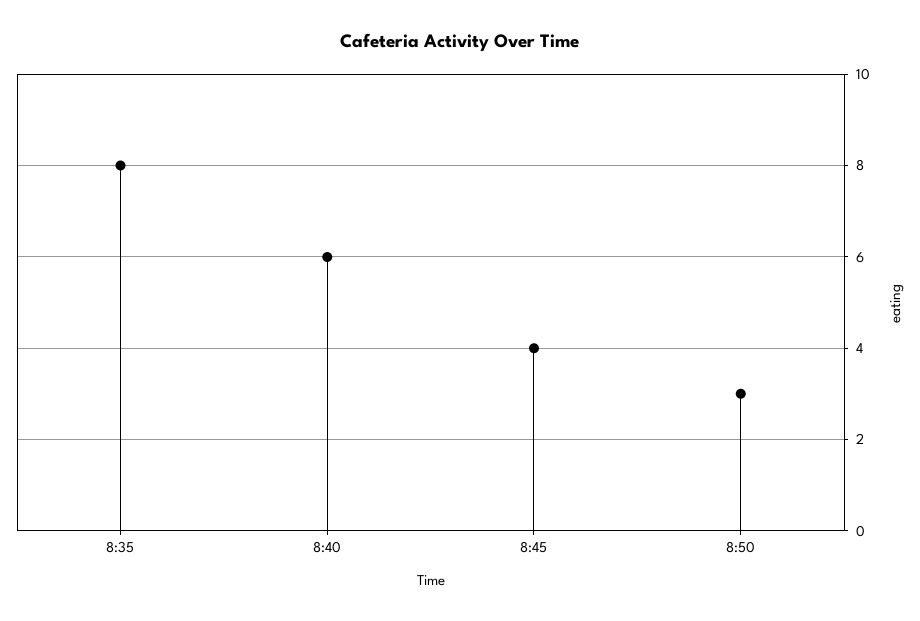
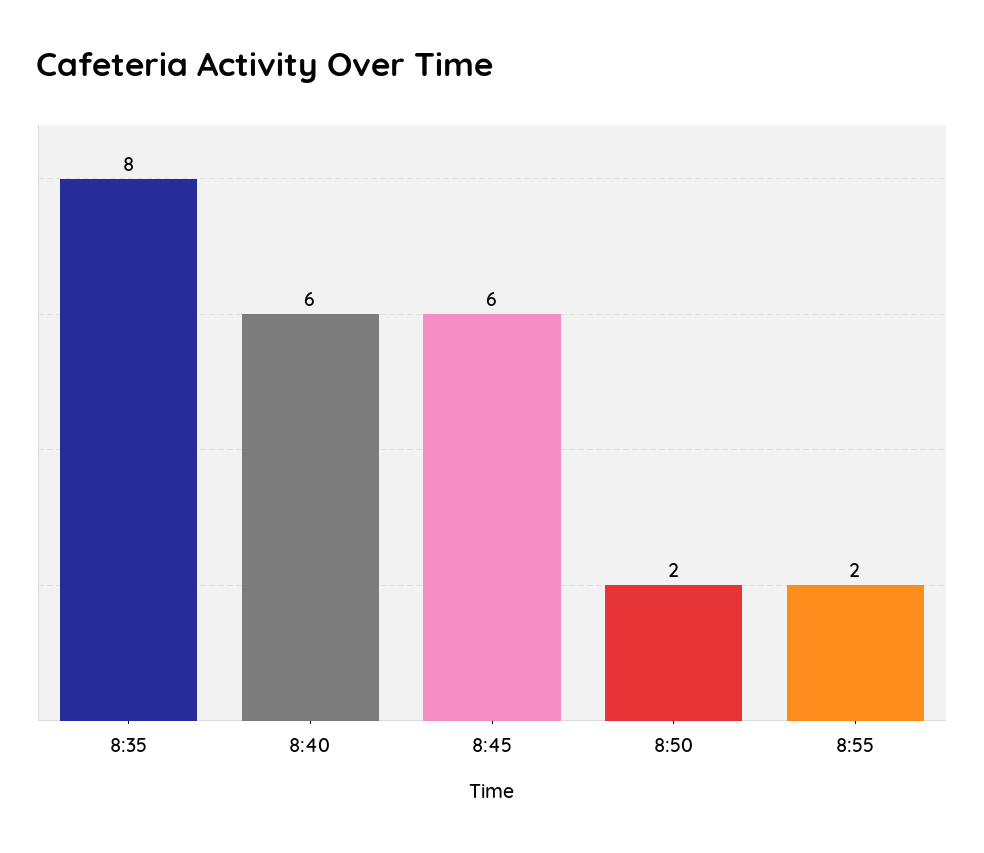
8:45: 4 -> 6
8:50: 3 -> 2
8:55: none -> 2

